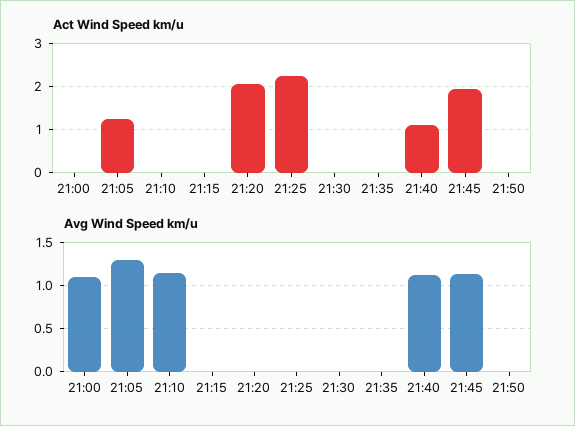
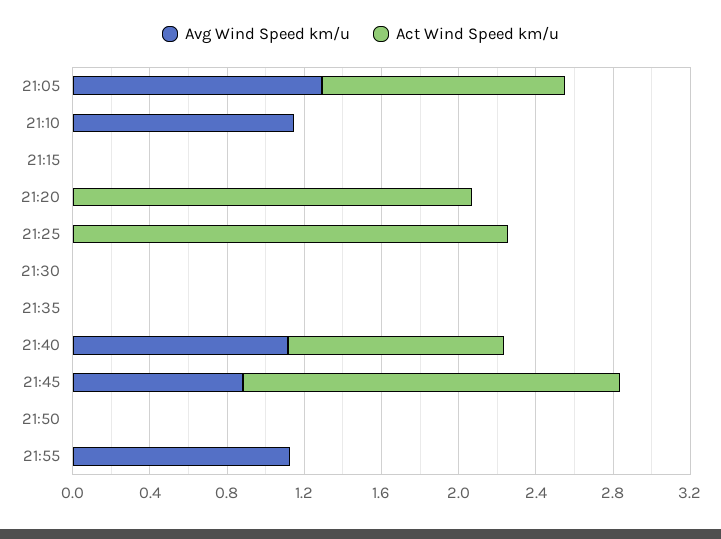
Act Wind Speed km/u, 21:00: 0 -> none
Avg Wind Speed km/u, 21:00: 1.1 -> none
Avg Wind Speed km/u, 21:45: 1.1 -> 0.9
Avg Wind Speed km/u, 21:55: none -> 1.1
Act Wind Speed km/u, 21:55: none -> 0

